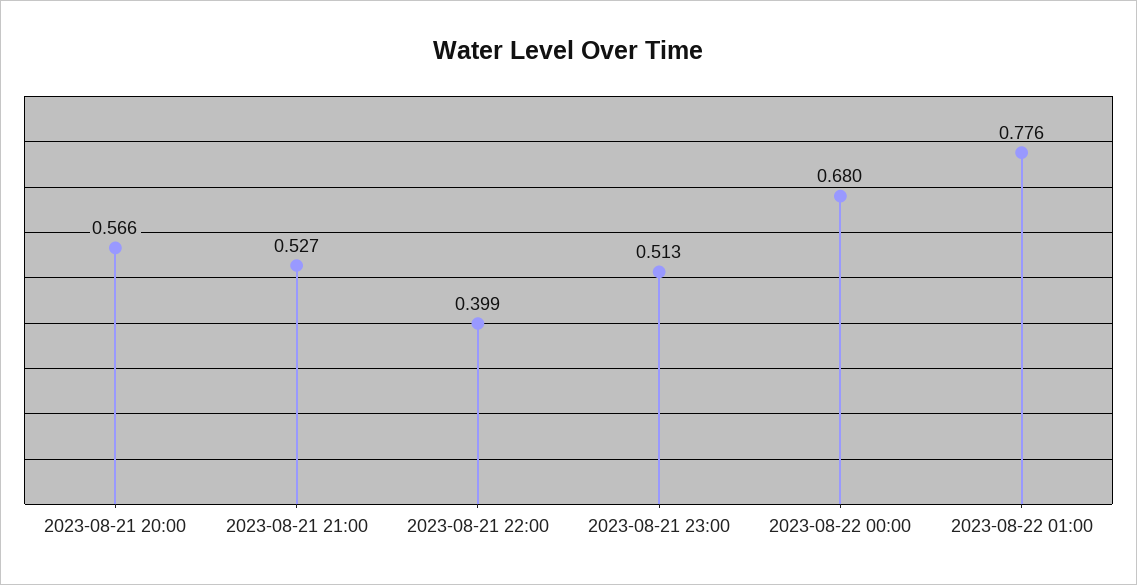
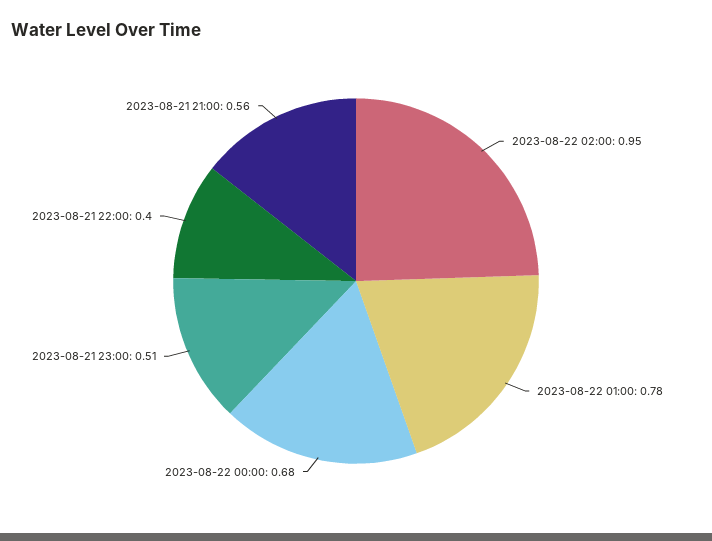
2023-08-21 20:00: 0.566 -> none
2023-08-21 21:00: 0.527 -> 0.56
2023-08-22 02:00: none -> 0.95

